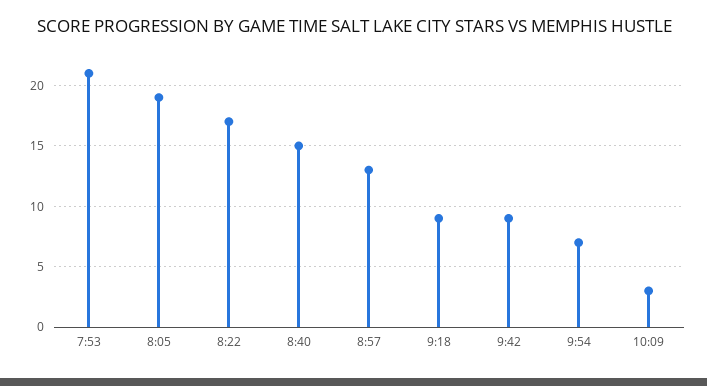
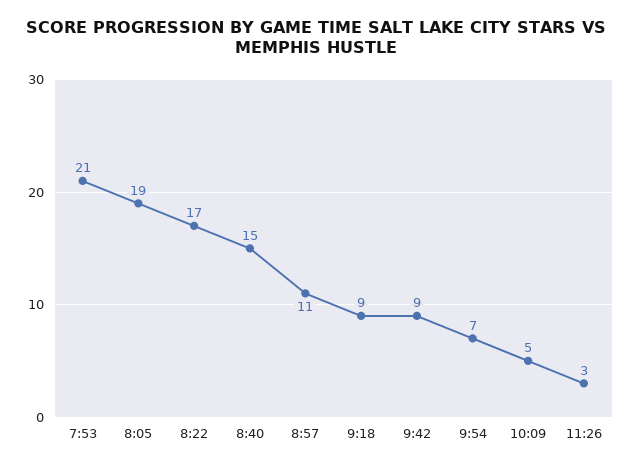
8:57: 13 -> 11
10:09: 3 -> 5
11:26: none -> 3

